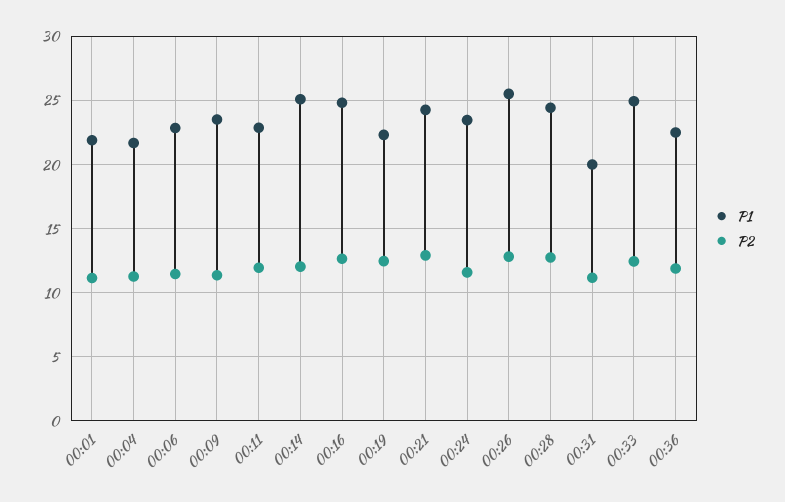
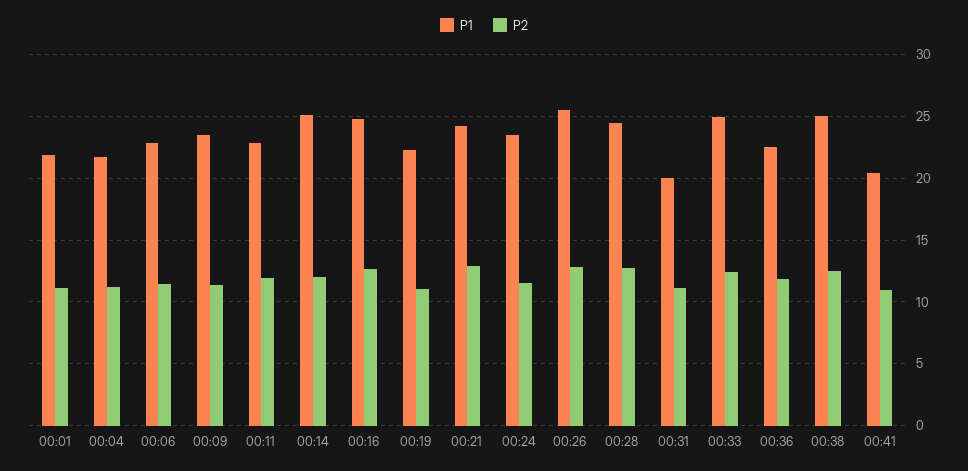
P2, 00:19: 12.5 -> 11
P1, 00:38: none -> 25
P2, 00:38: none -> 12.5
P1, 00:41: none -> 20.5
P2, 00:41: none -> 11

